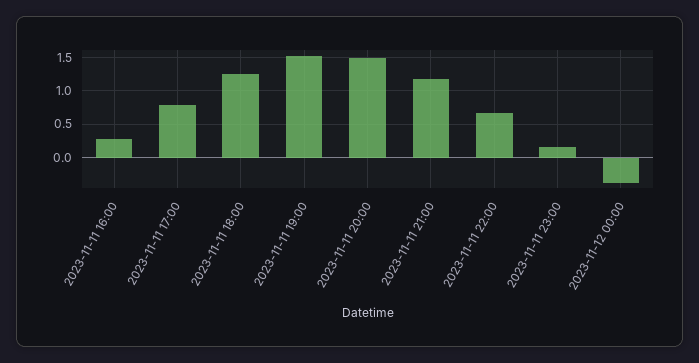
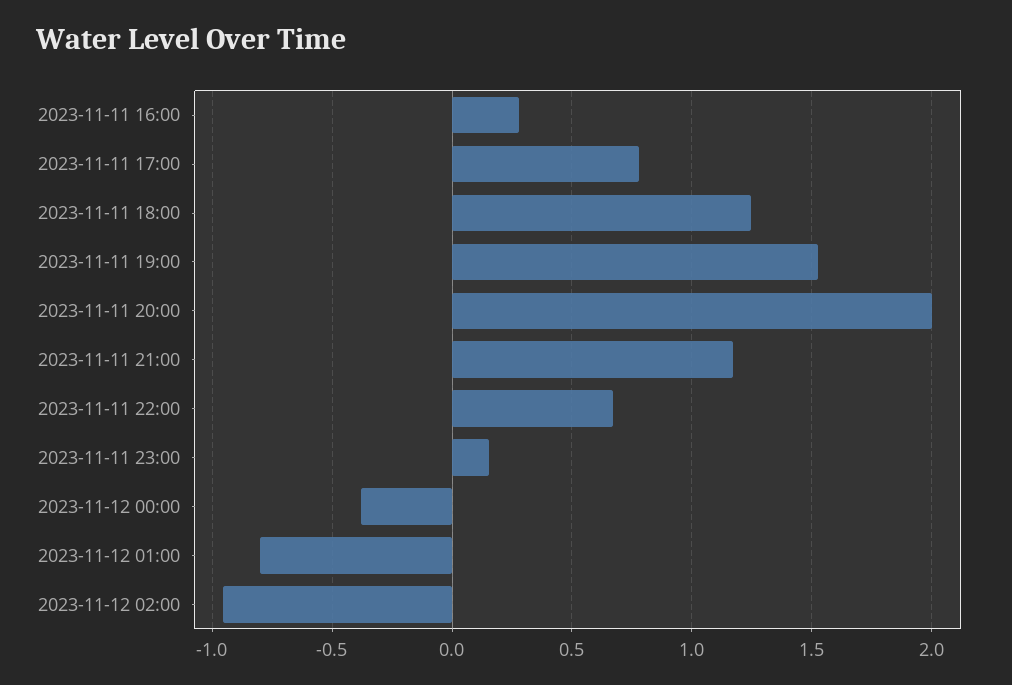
2023-11-11 20:00: 1.5 -> 2
2023-11-12 01:00: none -> -0.8
2023-11-12 02:00: none -> -0.95

